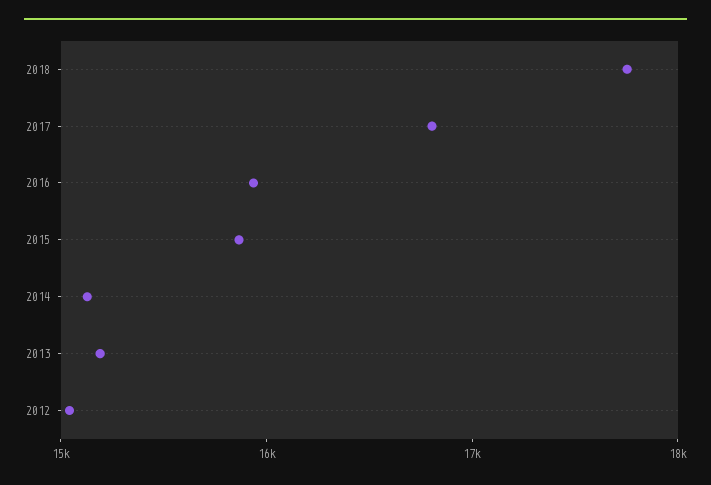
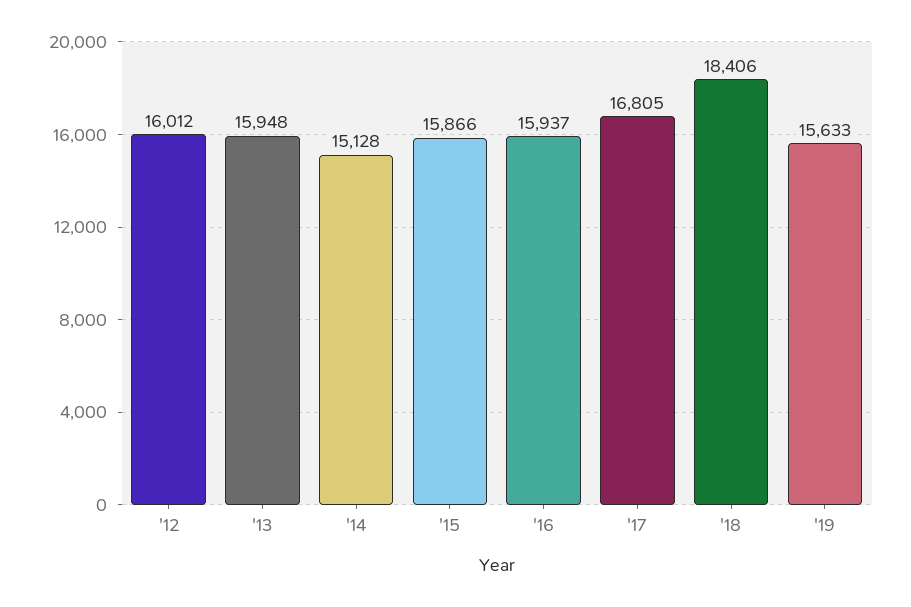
2018: 17800 -> 18406
2013: 15200 -> 15948
2012: 15000 -> 16012
'19: none -> 15633

